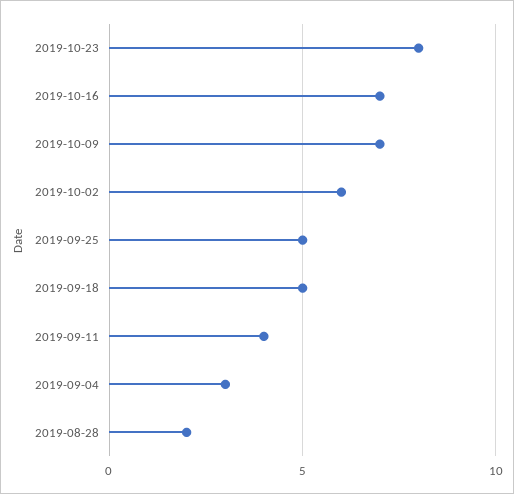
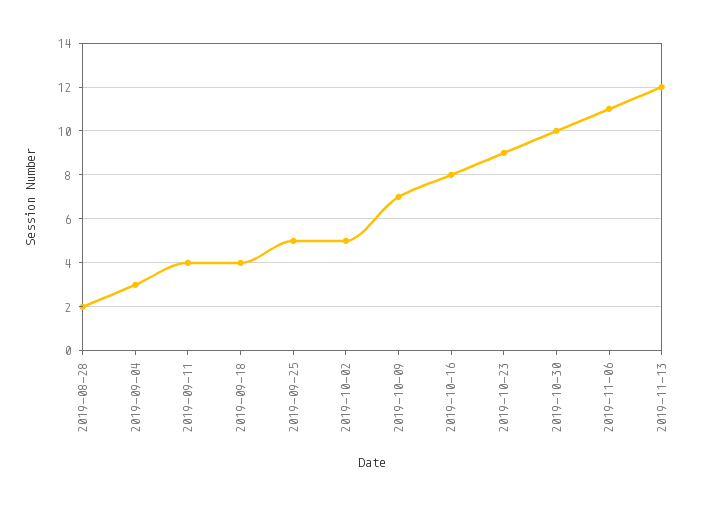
2019-10-23: 8 -> 9
2019-10-16: 7 -> 8
2019-10-02: 6 -> 5
2019-09-18: 5 -> 4
2019-10-30: none -> 10
2019-11-06: none -> 11
2019-11-13: none -> 12

